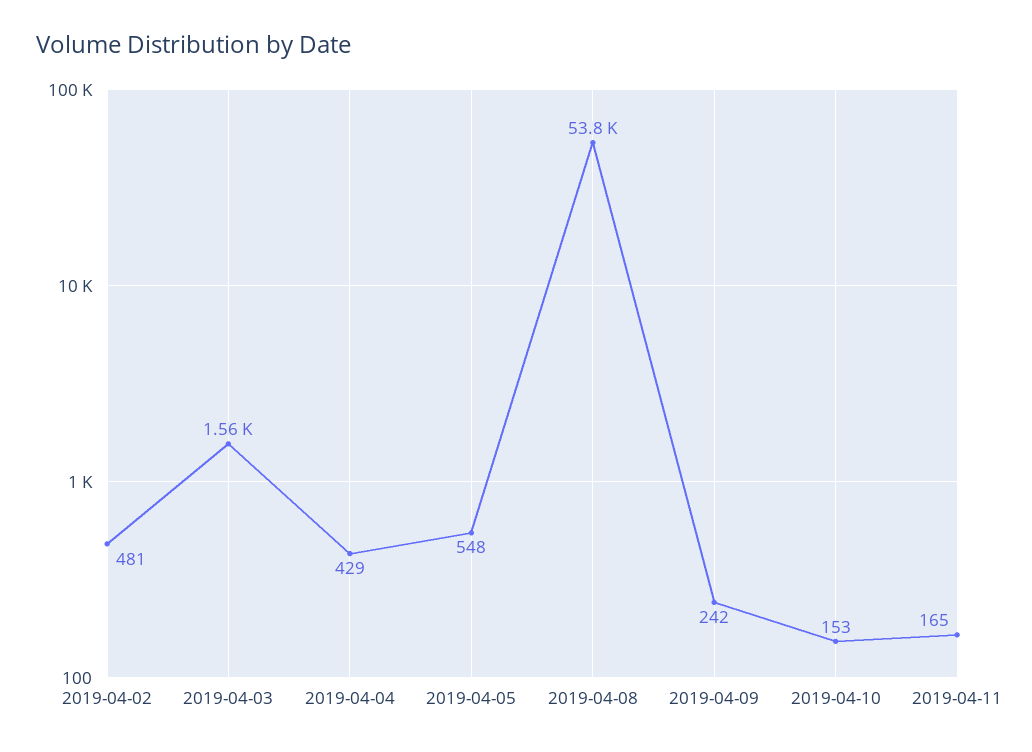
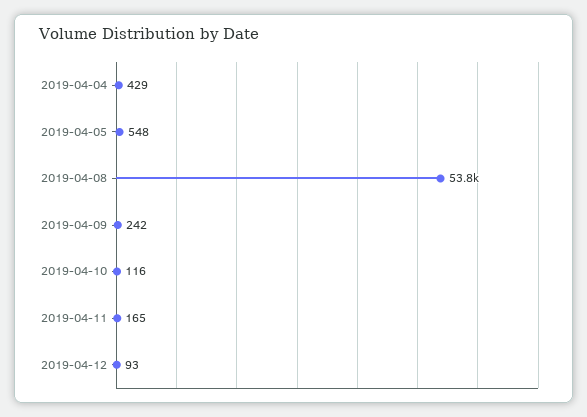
2019-04-02: 481 -> none
2019-04-03: 1560 -> none
2019-04-10: 153 -> 116
2019-04-12: none -> 93

